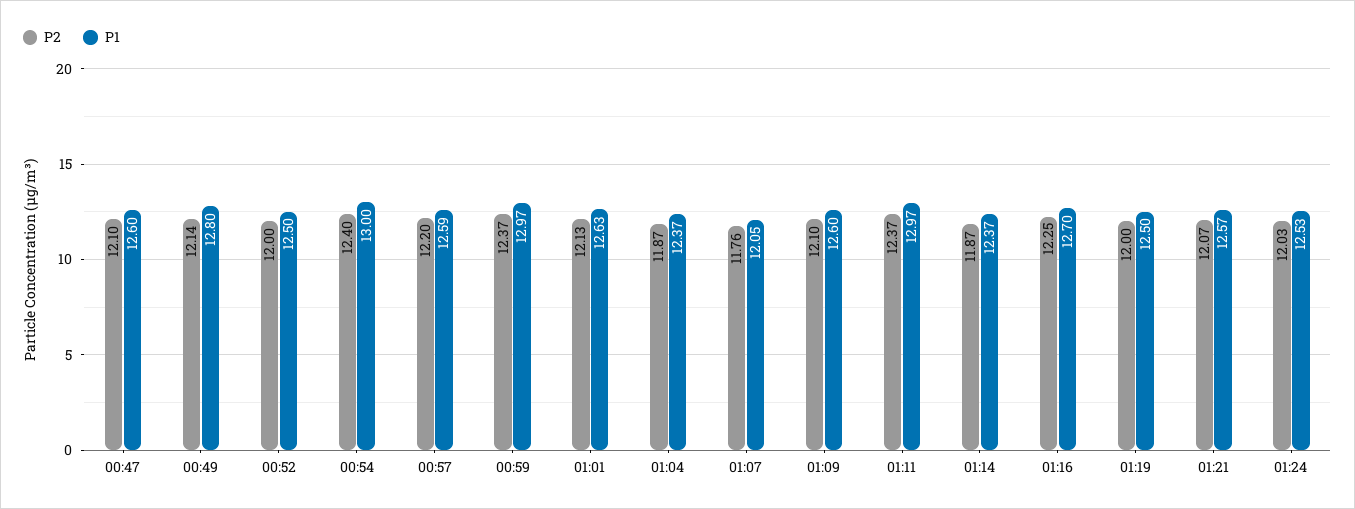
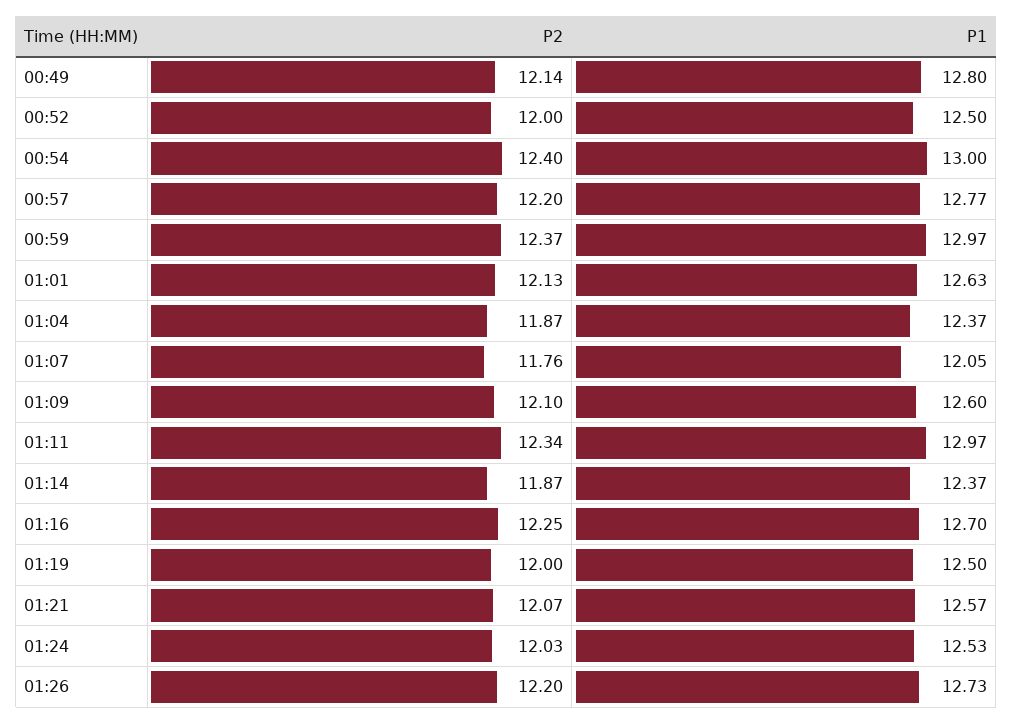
P2, 00:47: 12.1 -> none
P1, 00:47: 12.6 -> none
P1, 00:57: 12.59 -> 12.77
P2, 01:11: 12.37 -> 12.34
P2, 01:26: none -> 12.2
P1, 01:26: none -> 12.73

